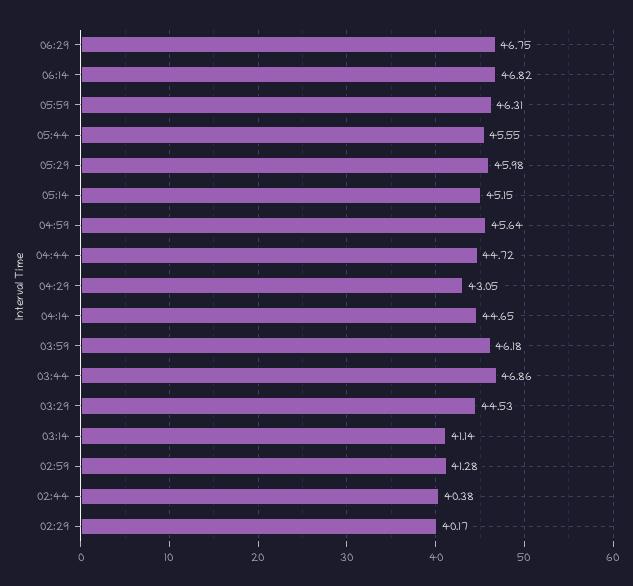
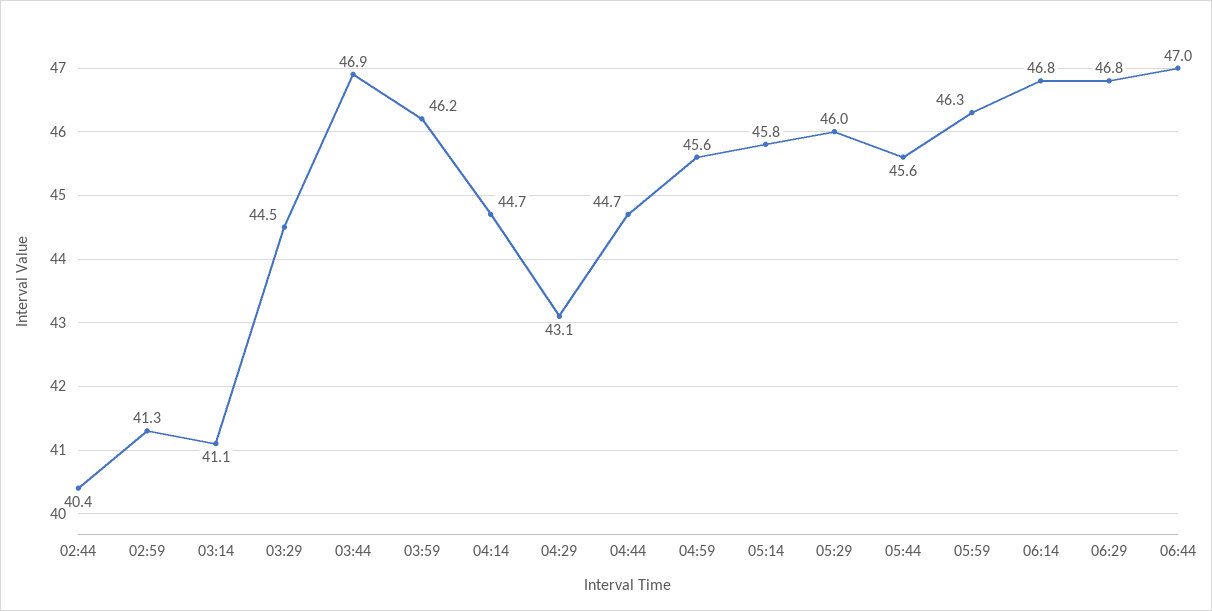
05:14: 45.15 -> 45.8
02:29: 40.17 -> none
06:44: none -> 47

